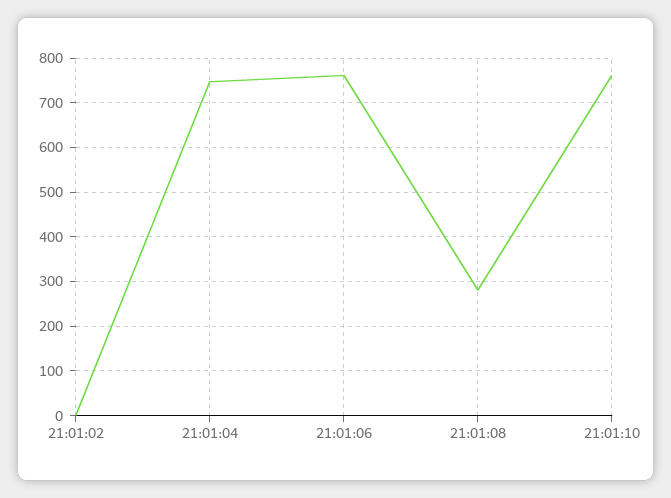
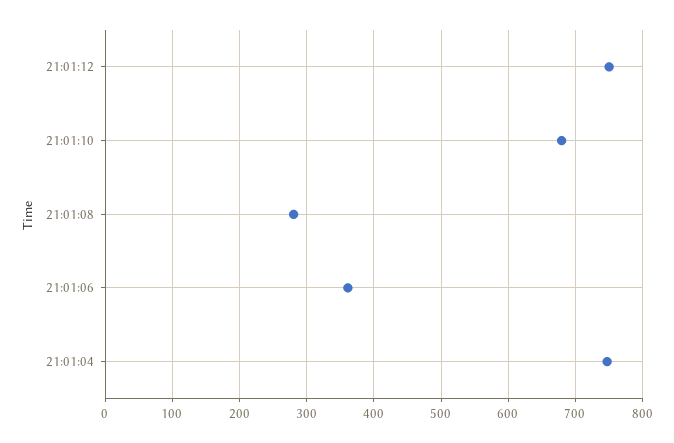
21:01:02: 0 -> none
21:01:06: 760 -> 360
21:01:10: 760 -> 680
21:01:12: none -> 750

